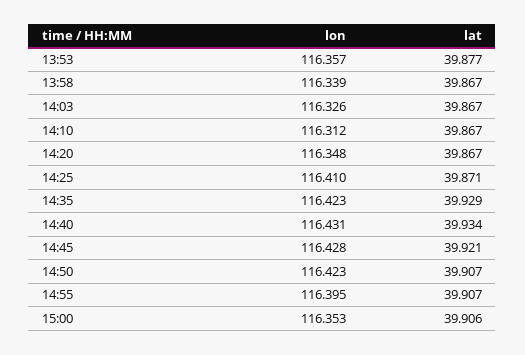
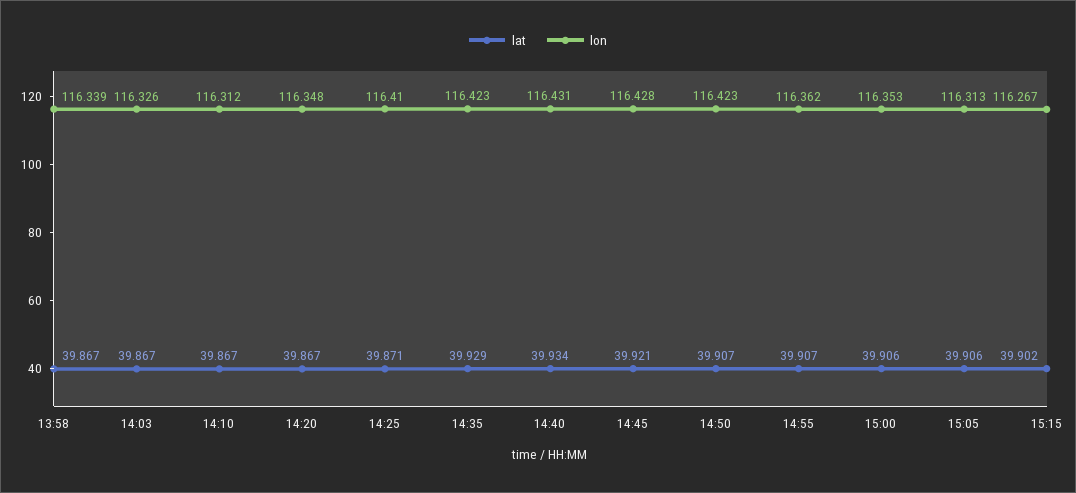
lon, 13:53: 116.357 -> none
lat, 13:53: 39.877 -> none
lon, 14:55: 116.395 -> 116.362
lat, 15:05: none -> 39.906
lon, 15:05: none -> 116.313
lat, 15:15: none -> 39.902
lon, 15:15: none -> 116.267

